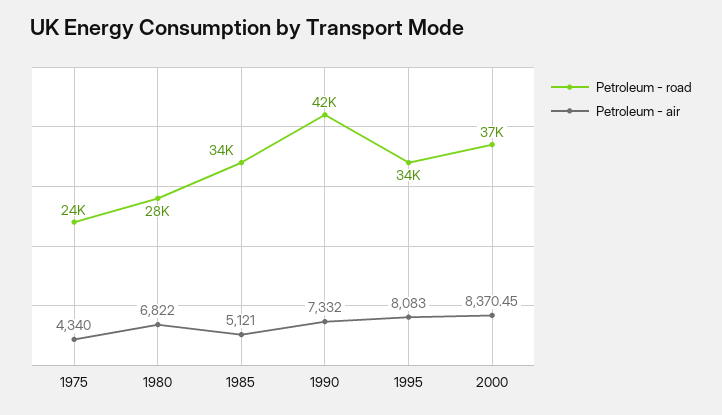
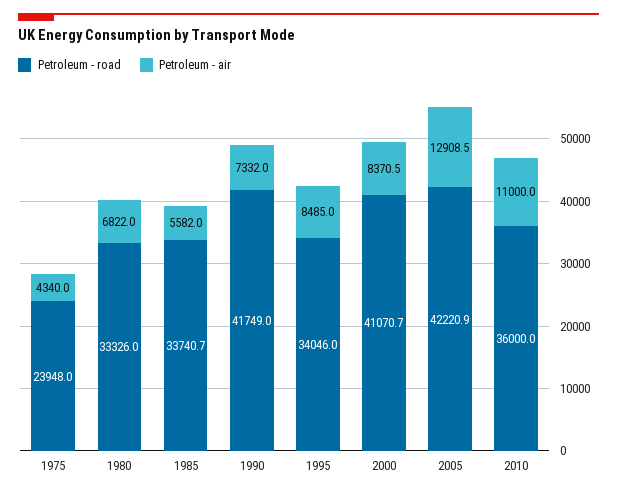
Petroleum - road, 1980: 28000 -> 33326
Petroleum - air, 1985: 5121 -> 5582
Petroleum - air, 1995: 8083 -> 8485
Petroleum - road, 2000: 37000 -> 41070.7
Petroleum - road, 2005: none -> 42220.9
Petroleum - air, 2005: none -> 12908.5
Petroleum - road, 2010: none -> 36000
Petroleum - air, 2010: none -> 11000

